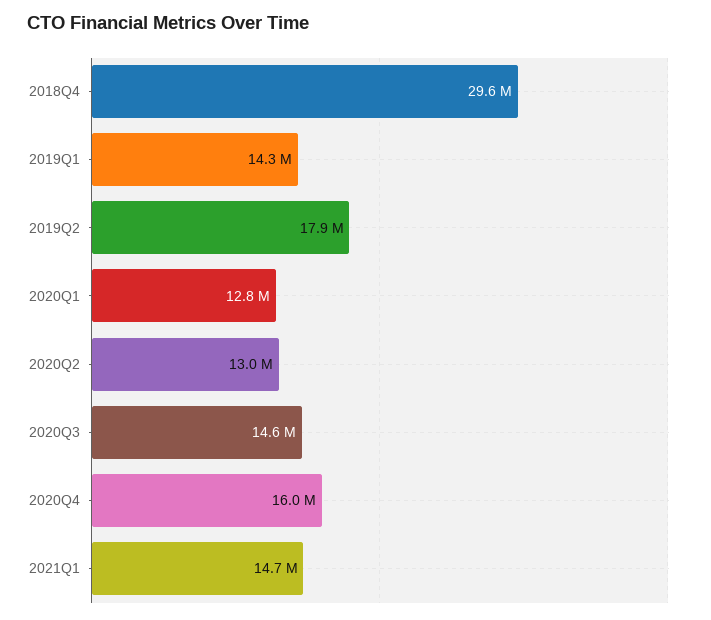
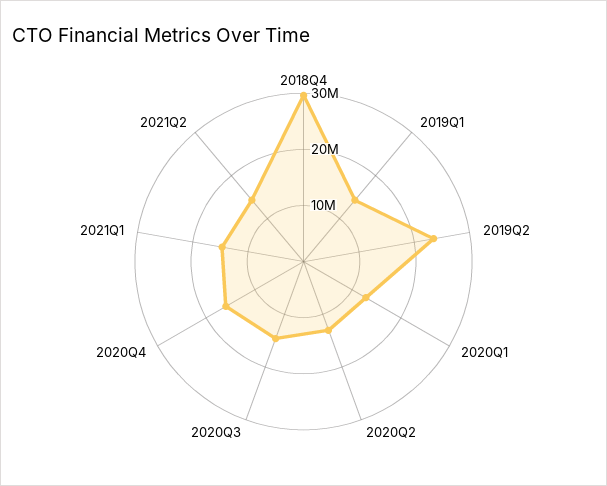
2019Q2: 17900000 -> 24000000
2021Q2: none -> 14000000

